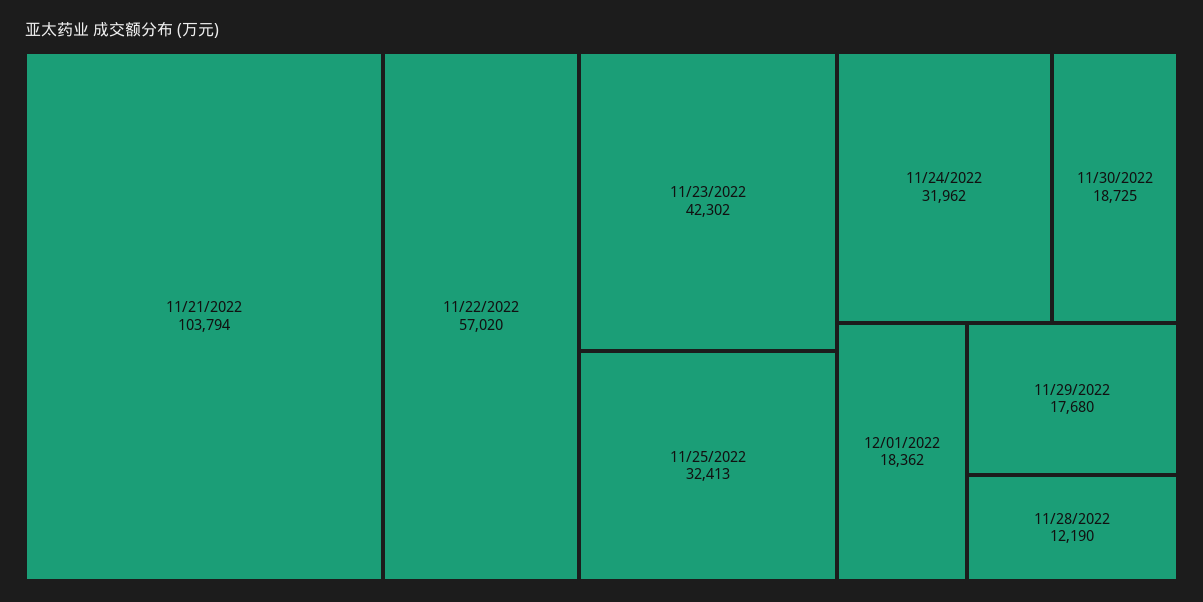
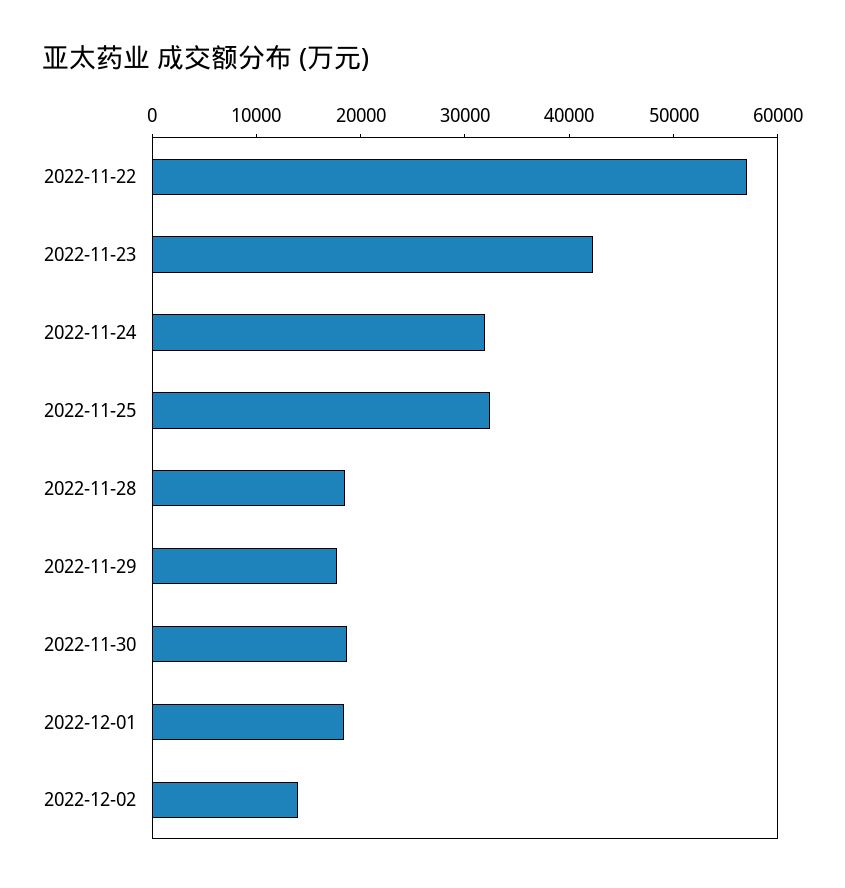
11/21/2022: 103794 -> none
11/28/2022: 12190 -> 18000
2022-12-02: none -> 14000

